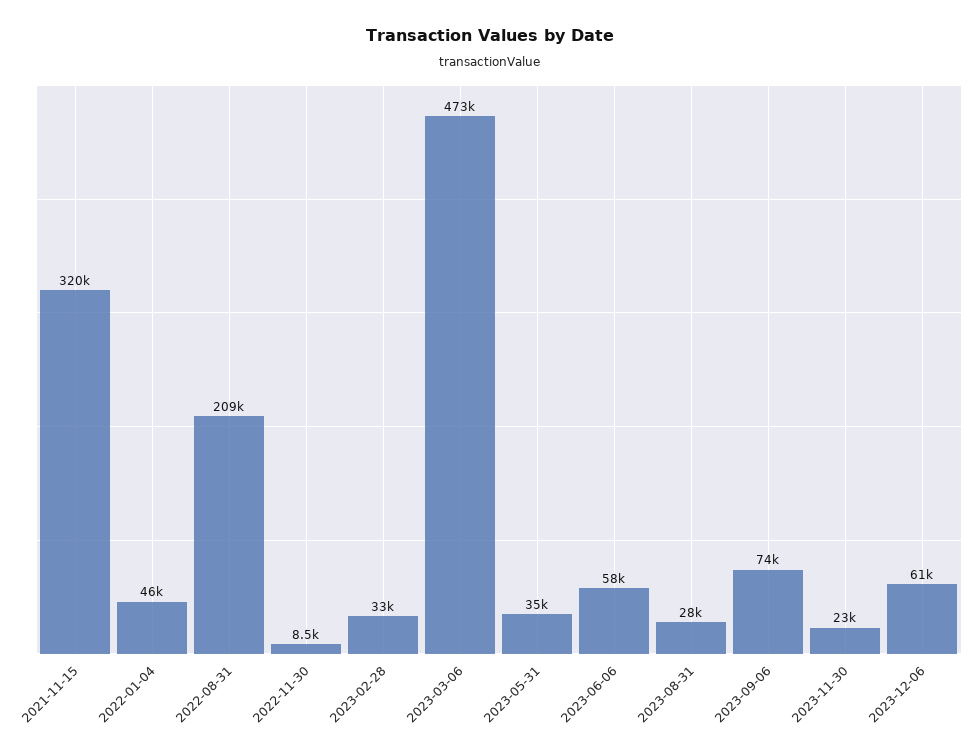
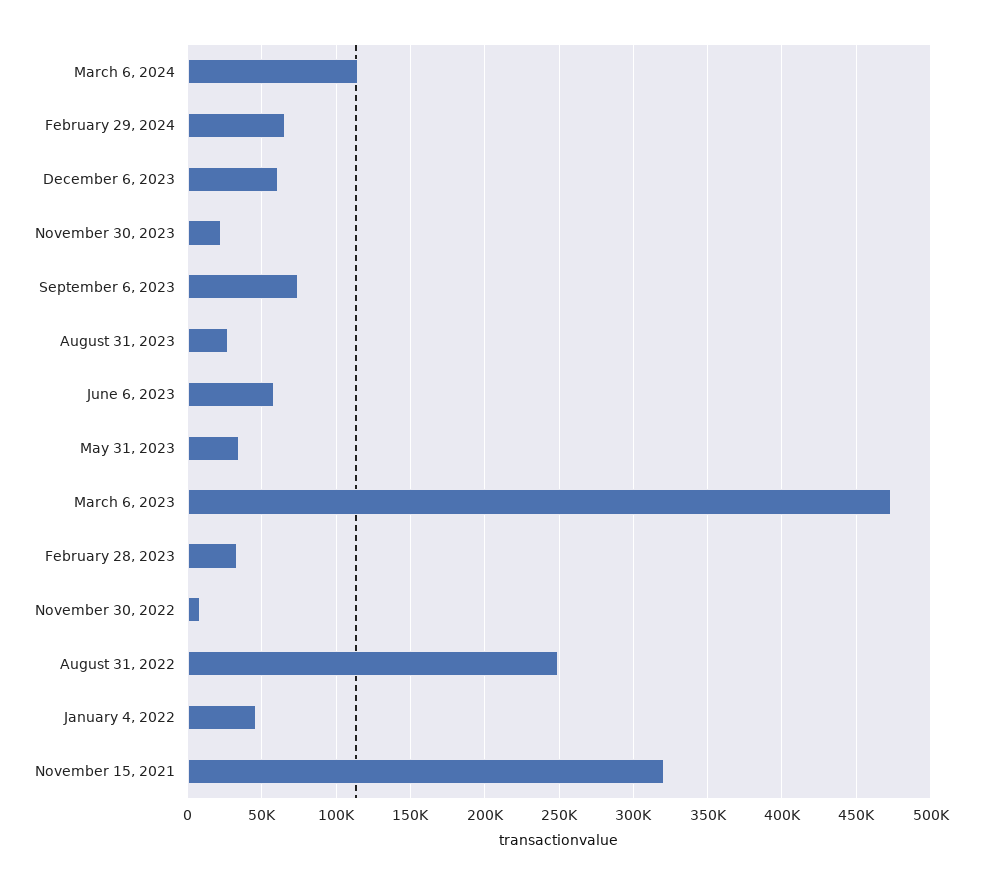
2022-08-31: 209000 -> 250000
March 6, 2024: none -> 115000
February 29, 2024: none -> 65000

